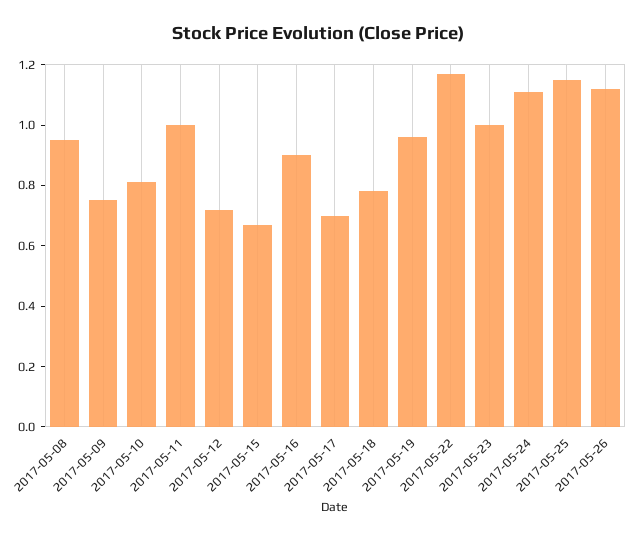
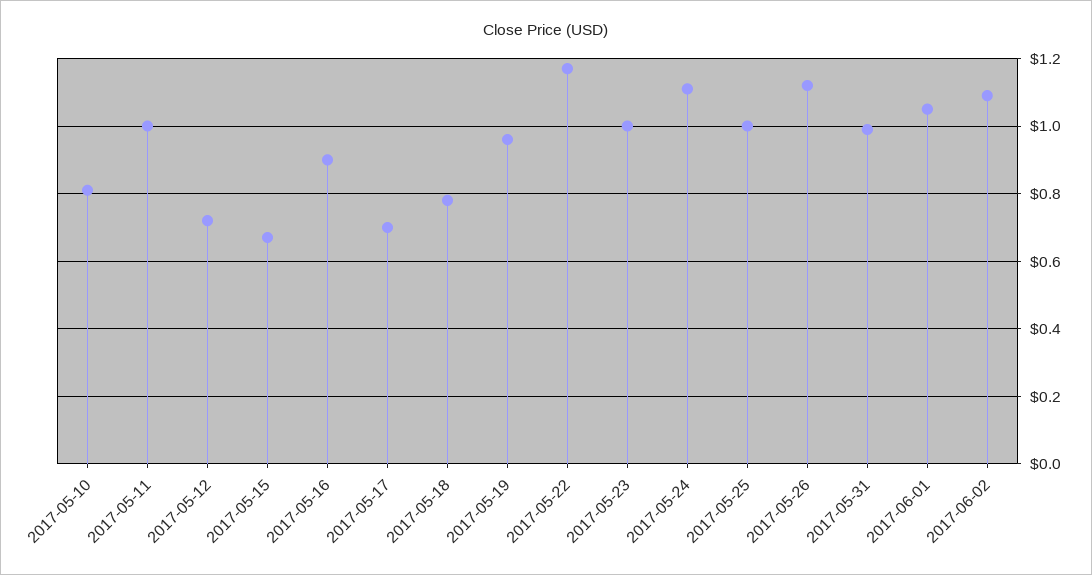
2017-05-08: 0.95 -> none
2017-05-09: 0.75 -> none
2017-05-25: 1.15 -> 1
2017-05-31: none -> 1
2017-06-01: none -> 1.05
2017-06-02: none -> 1.1

